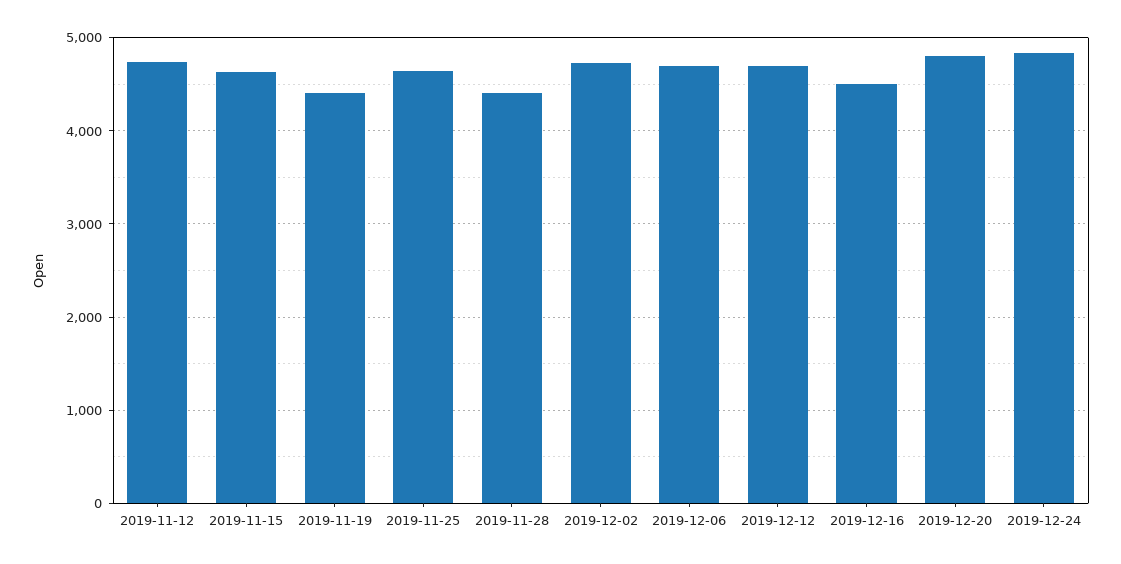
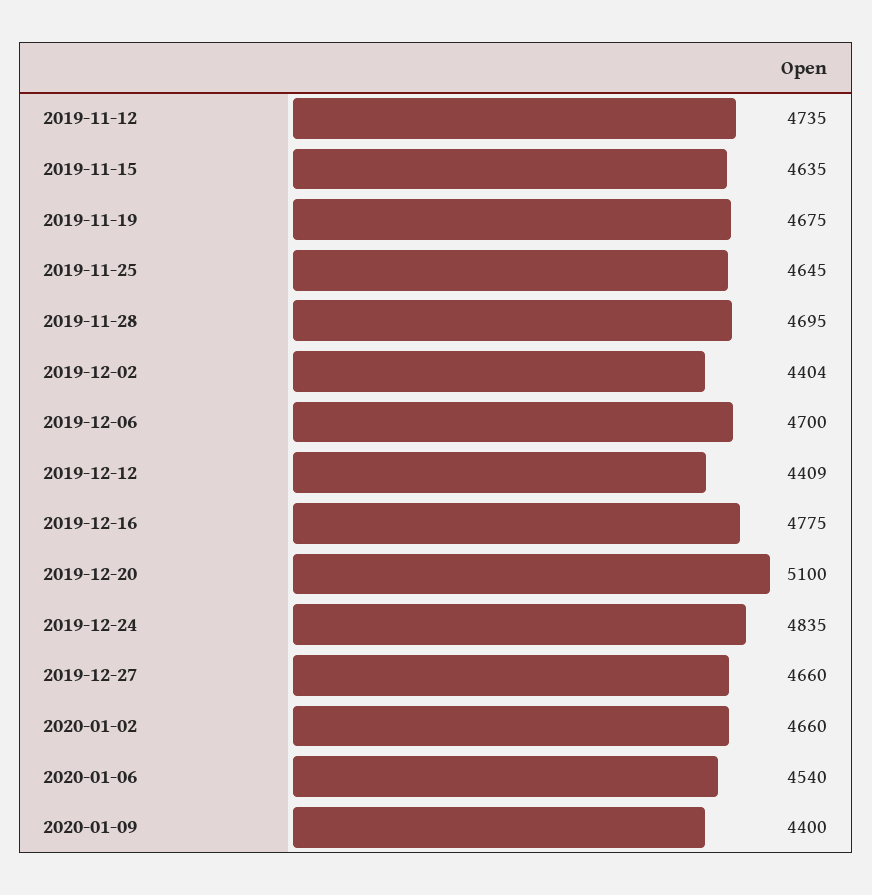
2019-11-19: 4400 -> 4675
2019-11-28: 4400 -> 4695
2019-12-02: 4700 -> 4404
2019-12-12: 4700 -> 4409
2019-12-16: 4500 -> 4775
2019-12-20: 4800 -> 5100
2019-12-27: none -> 4660
2020-01-02: none -> 4660
2020-01-06: none -> 4540
2020-01-09: none -> 4400

